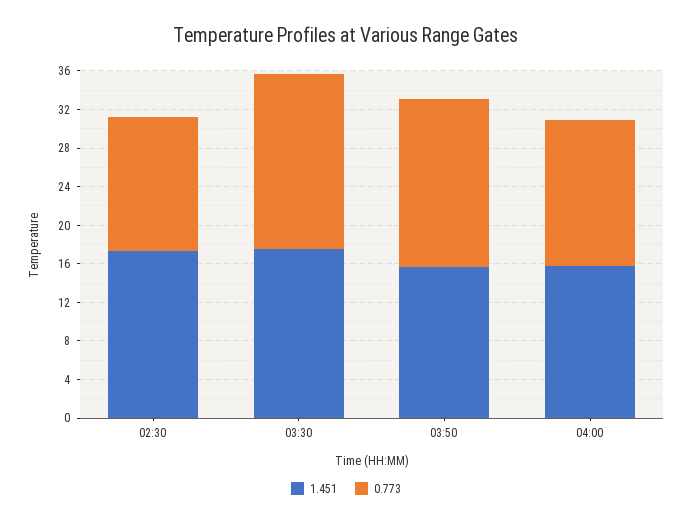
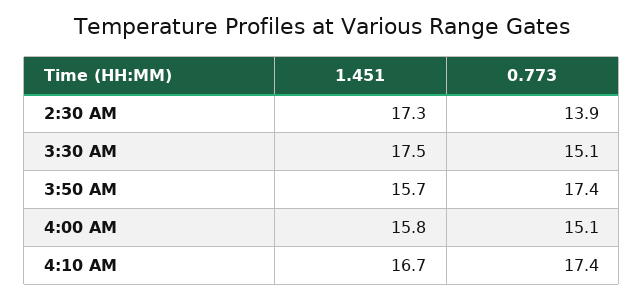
0.773, 03:30: 18 -> 15.1
1.451, 4:10 AM: none -> 16.7
0.773, 4:10 AM: none -> 17.4

